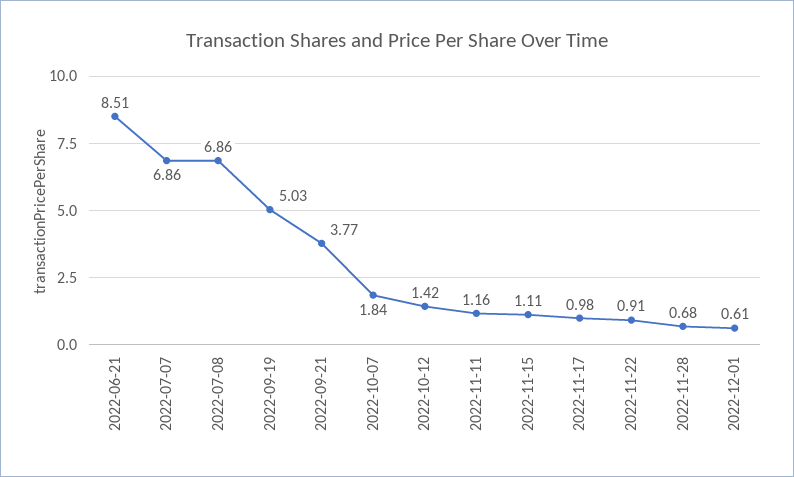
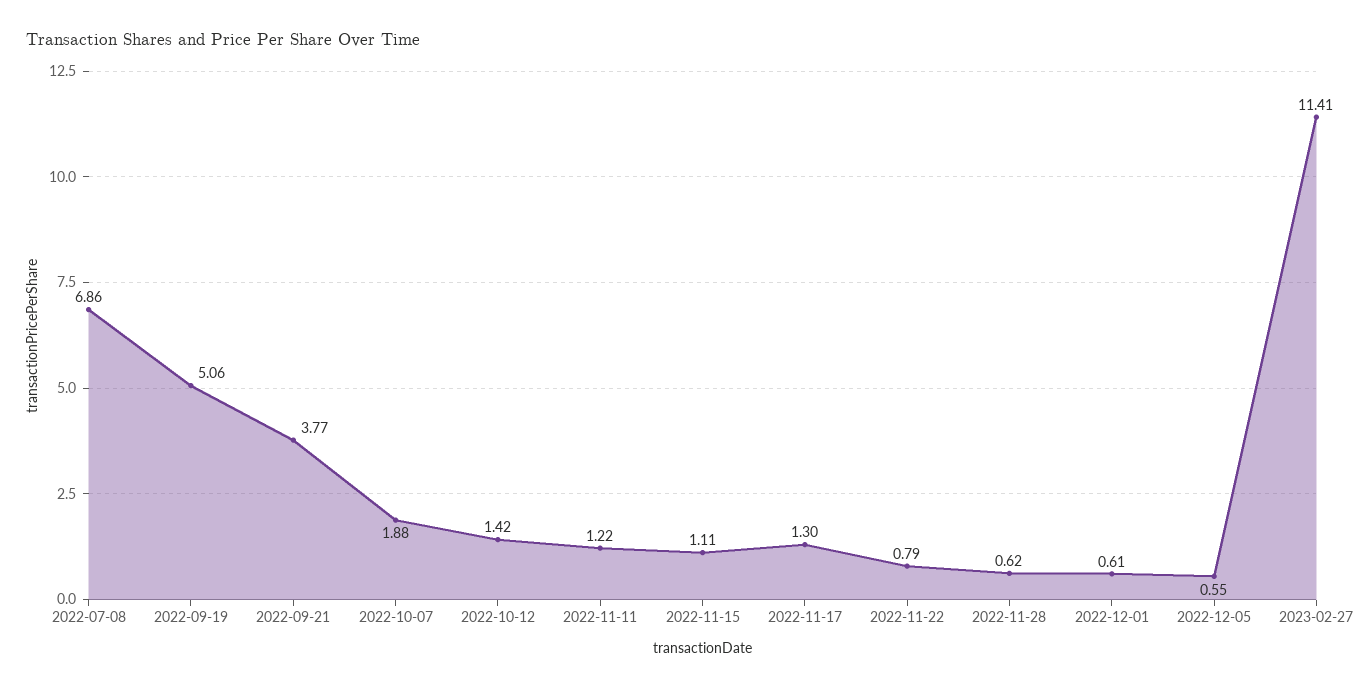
2022-06-21: 8.51 -> none
2022-07-07: 6.86 -> none
2022-09-19: 5.03 -> 5.06
2022-10-07: 1.84 -> 1.88
2022-11-11: 1.16 -> 1.22
2022-11-17: 0.98 -> 1.3
2022-11-22: 0.91 -> 0.79
2022-11-28: 0.68 -> 0.62
2022-12-05: none -> 0.55
2023-02-27: none -> 11.41

